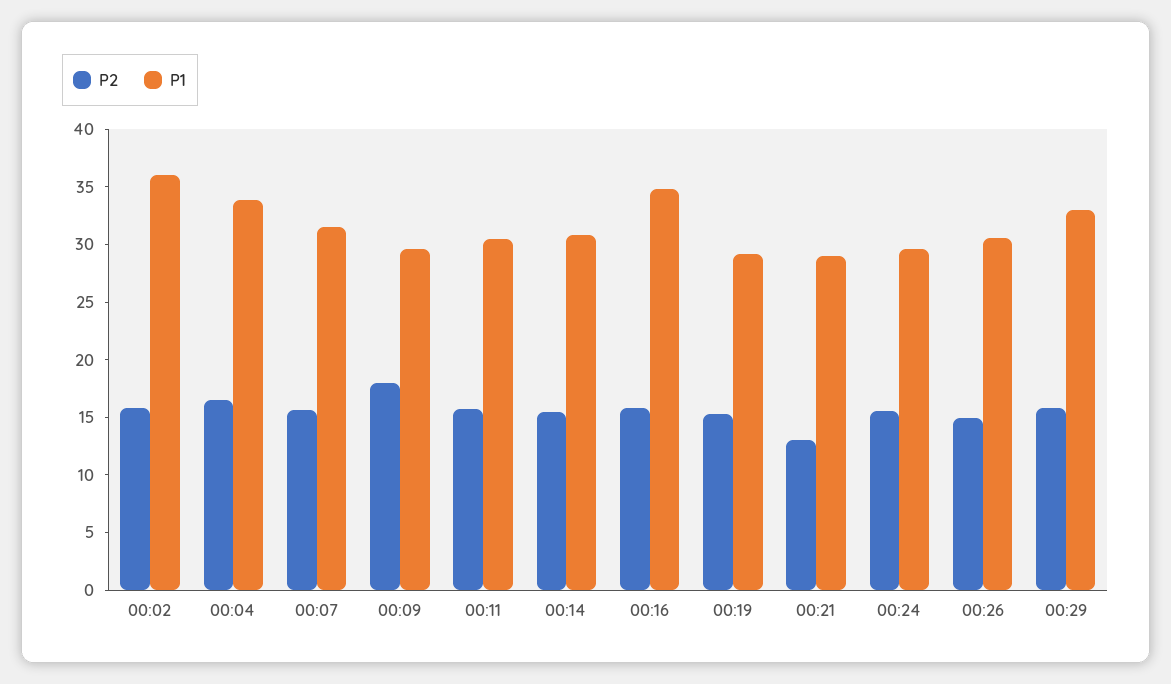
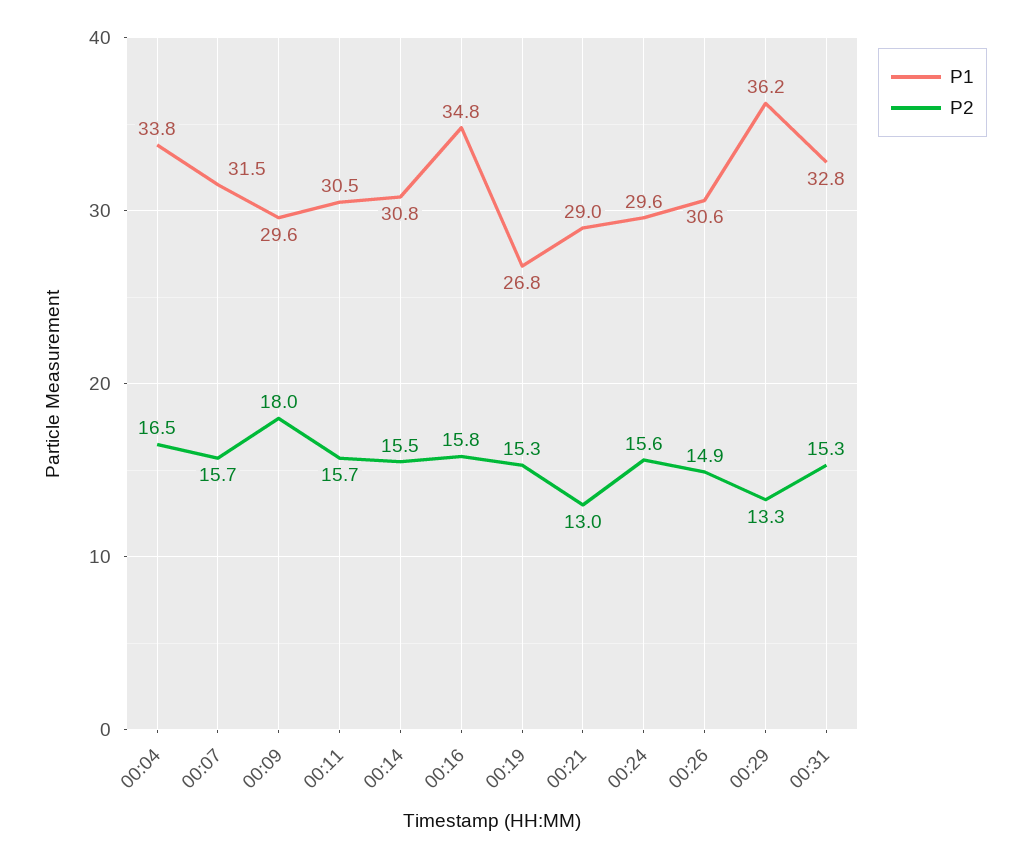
P2, 00:02: 16 -> none
P1, 00:02: 36 -> none
P1, 00:19: 29 -> 26.8
P2, 00:29: 16 -> 13.3
P1, 00:29: 33 -> 36.2
P1, 00:31: none -> 32.8
P2, 00:31: none -> 15.3

